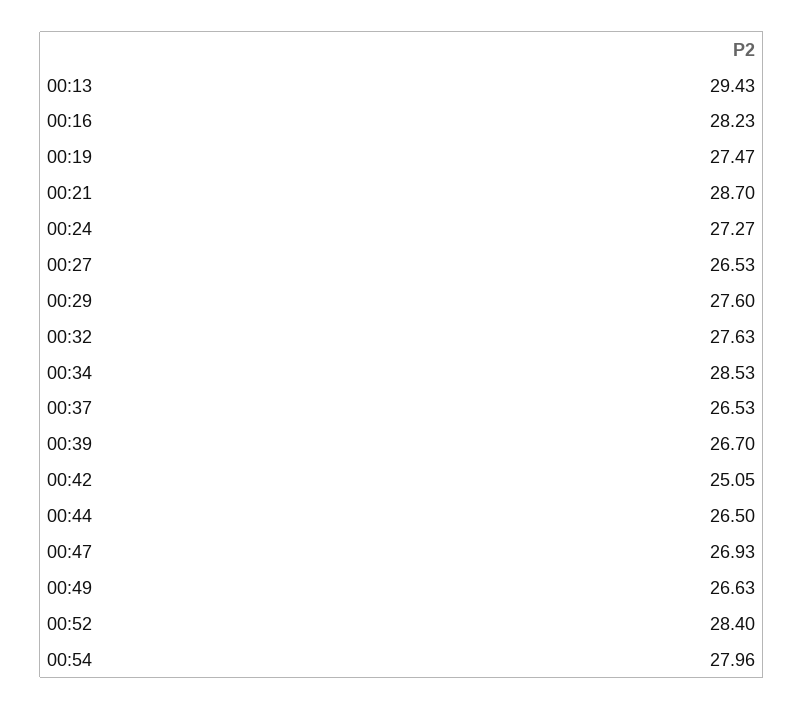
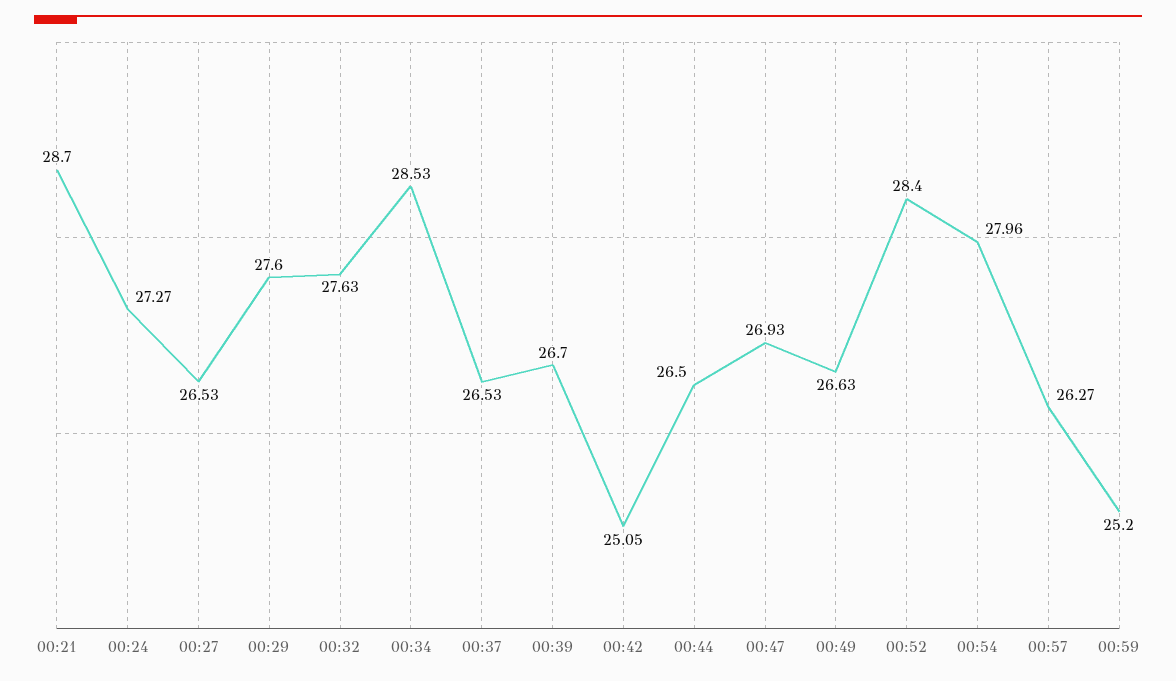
00:13: 29.43 -> none
00:16: 28.23 -> none
00:19: 27.47 -> none
00:57: none -> 26.27
00:59: none -> 25.2

